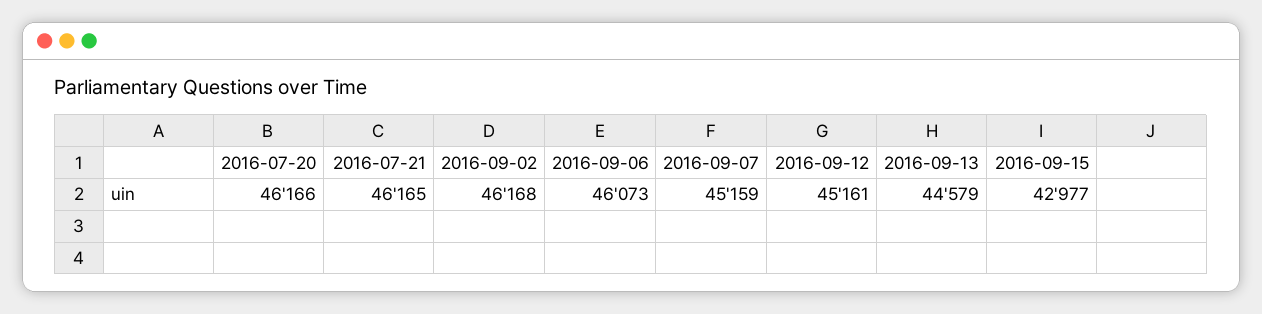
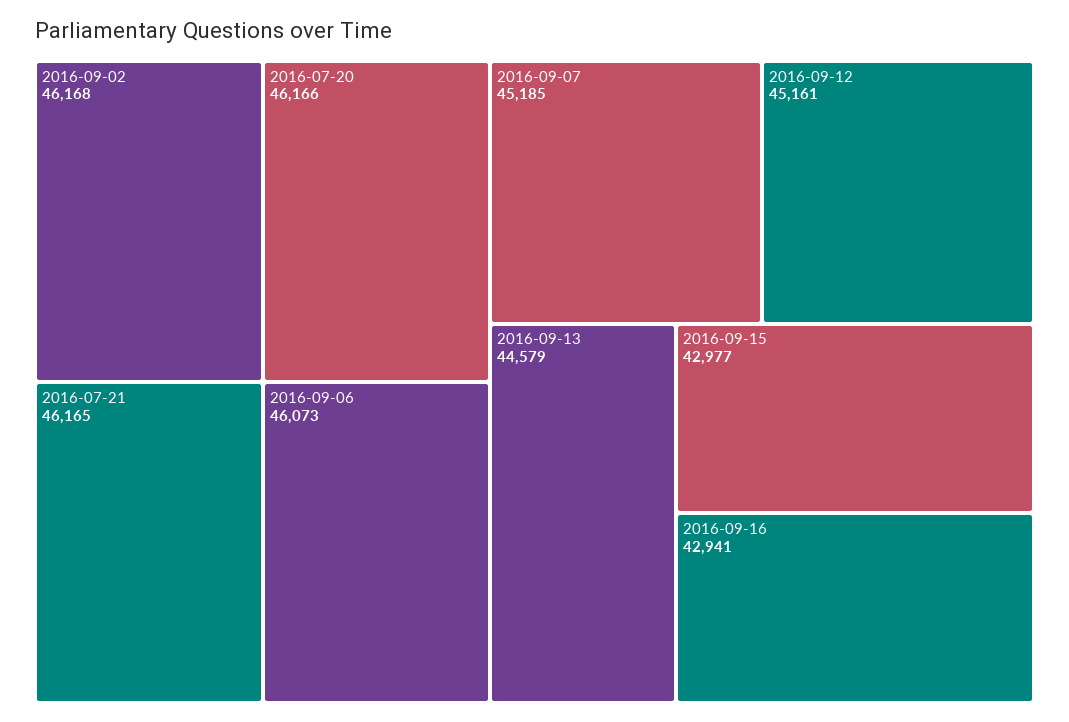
2016-09-07: 45159 -> 45185
2016-09-16: none -> 42941

